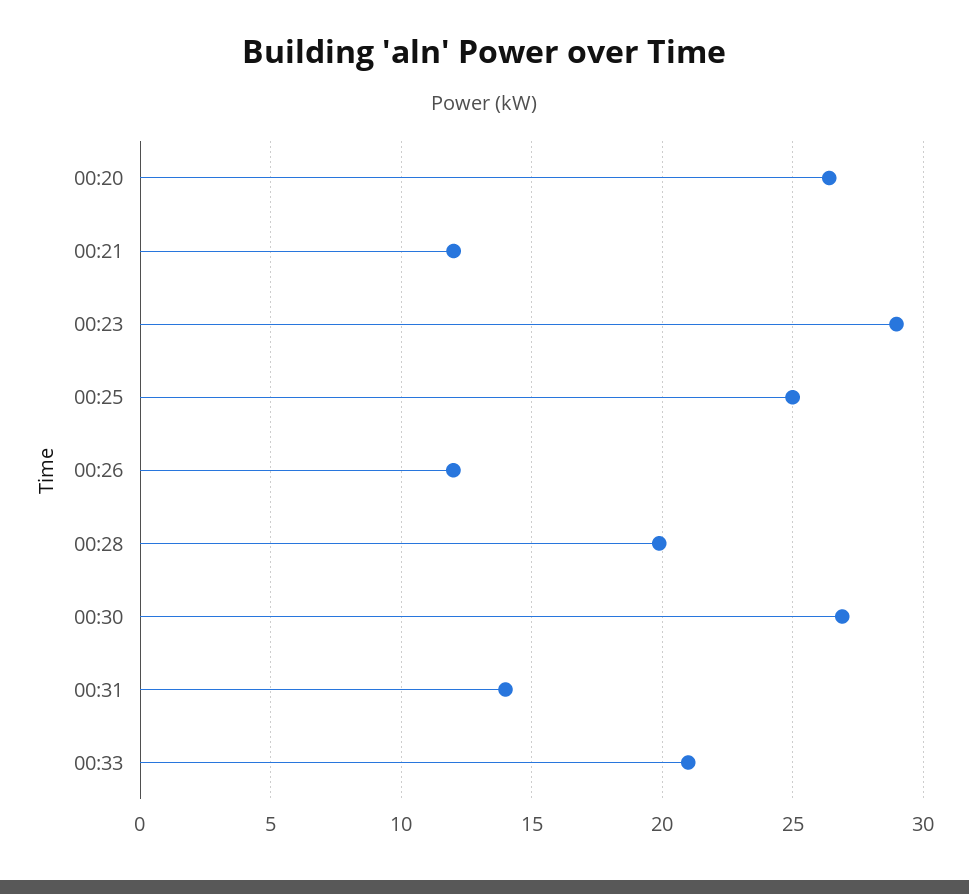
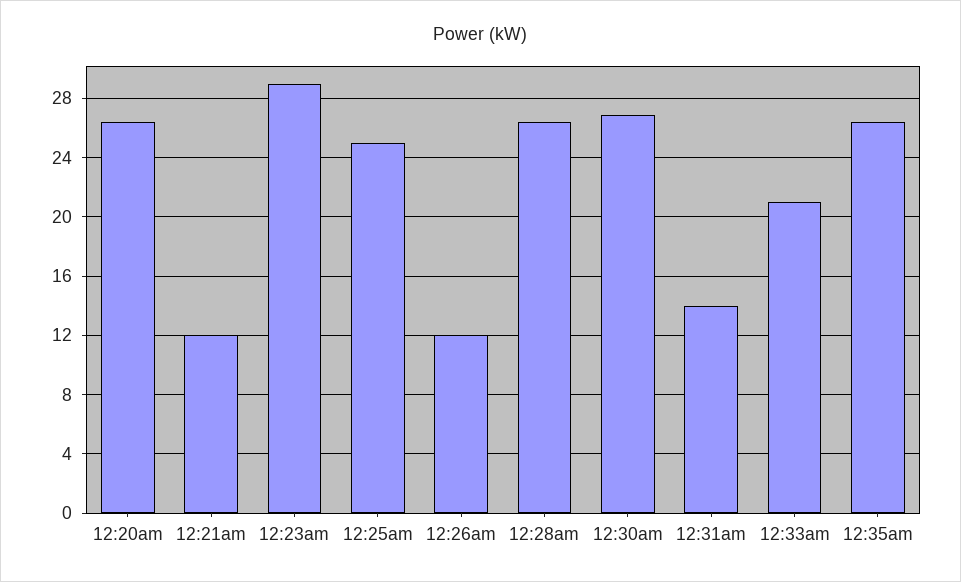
00:28: 20 -> 26.5
12:35am: none -> 26.5

